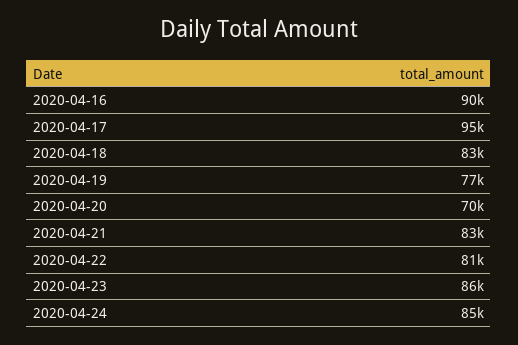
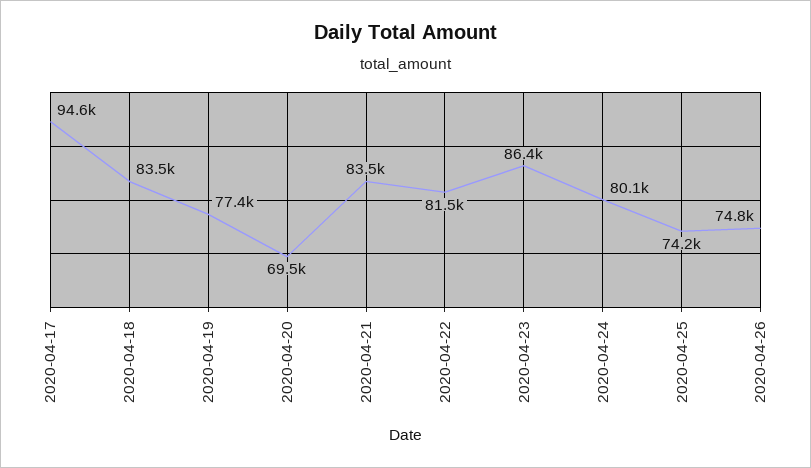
2020-04-16: 90000 -> none
2020-04-24: 85000 -> 80100
2020-04-25: none -> 74200
2020-04-26: none -> 74800

